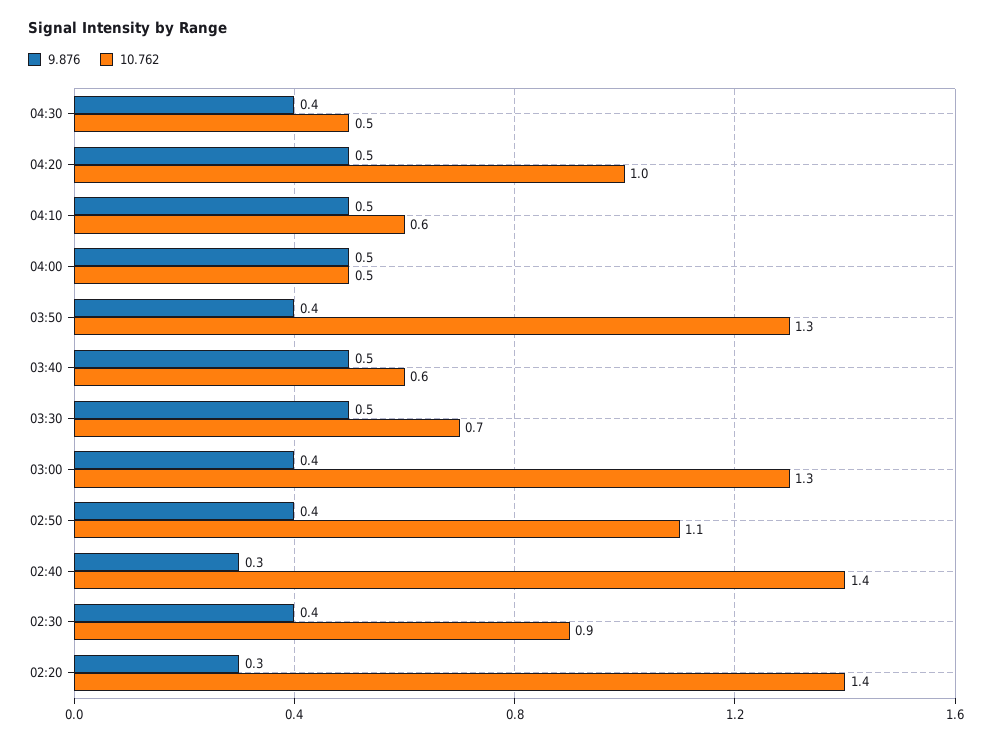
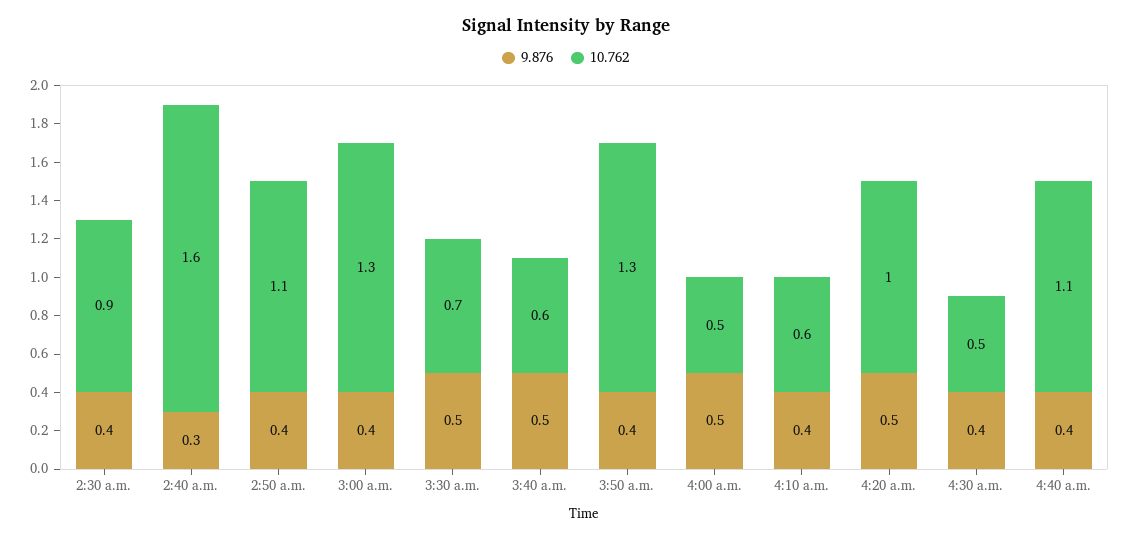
9.876, 04:10: 0.5 -> 0.4
10.762, 02:40: 1.4 -> 1.6
9.876, 02:20: 0.3 -> none
10.762, 02:20: 1.4 -> none
9.876, 4:40 a.m.: none -> 0.4
10.762, 4:40 a.m.: none -> 1.1

